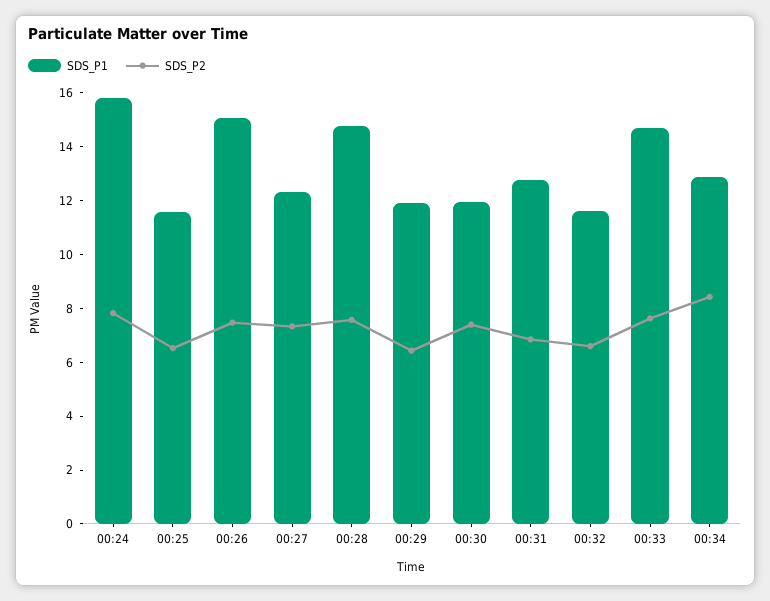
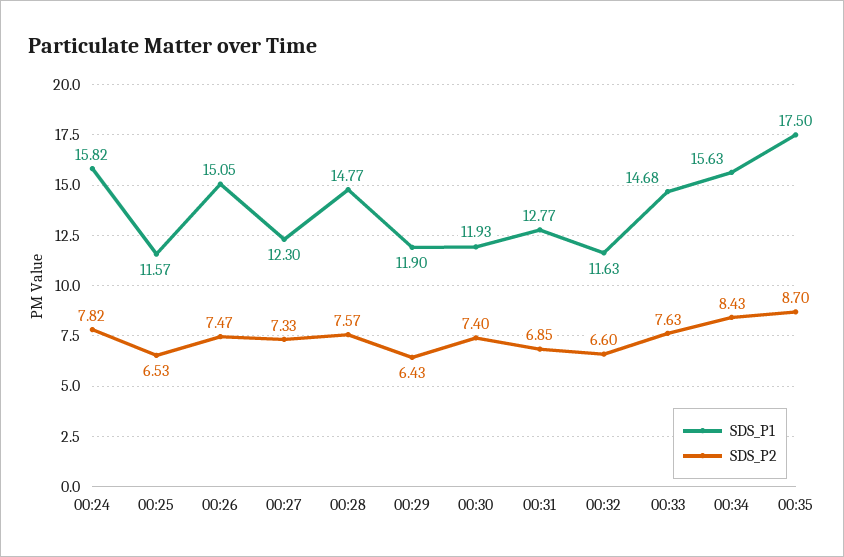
SDS_P1, 00:34: 13 -> 15.63
SDS_P1, 00:35: none -> 17.5
SDS_P2, 00:35: none -> 8.7

